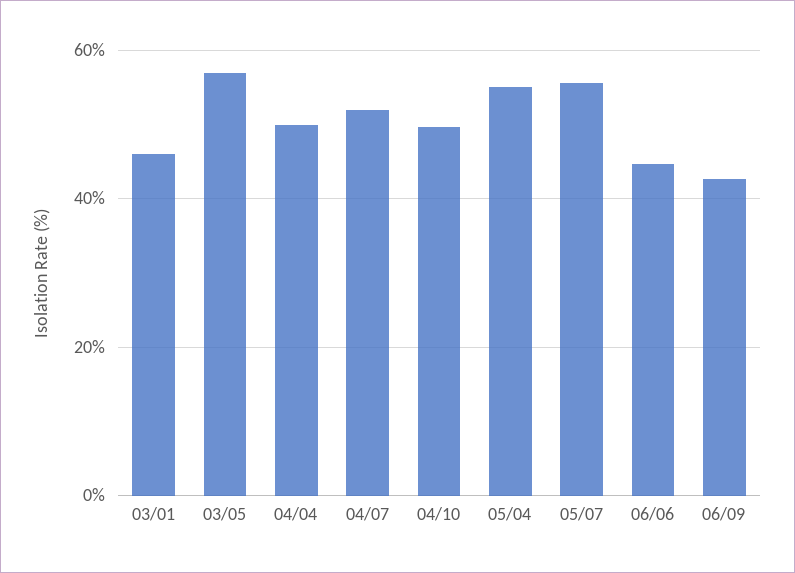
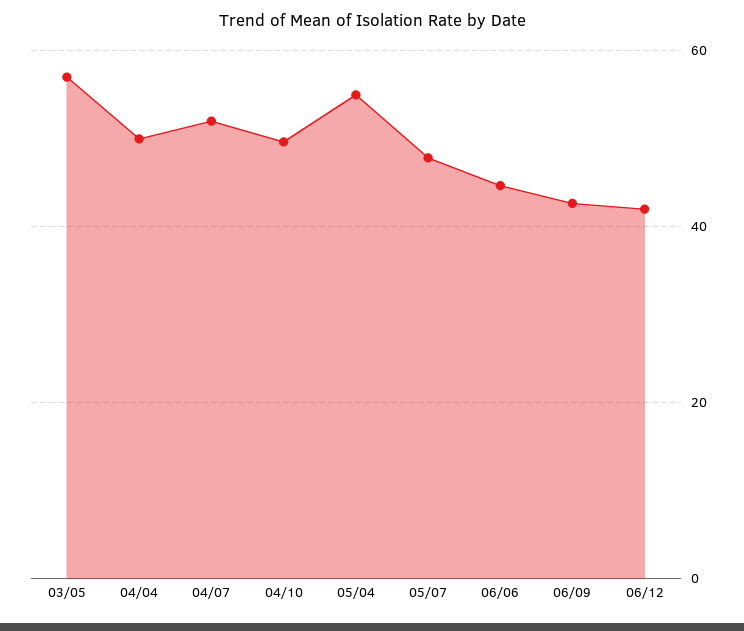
03/01: 46 -> none
05/07: 56 -> 48
06/12: none -> 42

